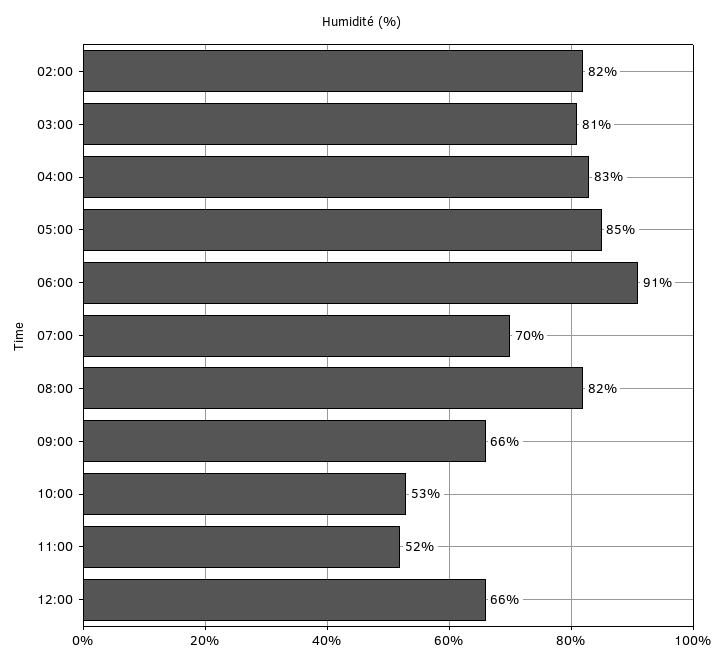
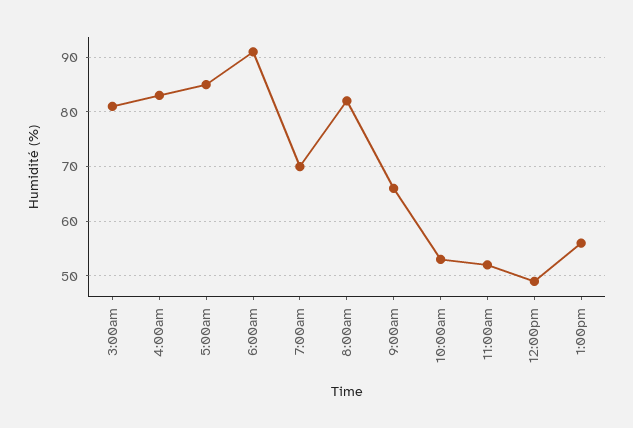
02:00: 82 -> none
12:00: 66 -> 50
1:00pm: none -> 55

